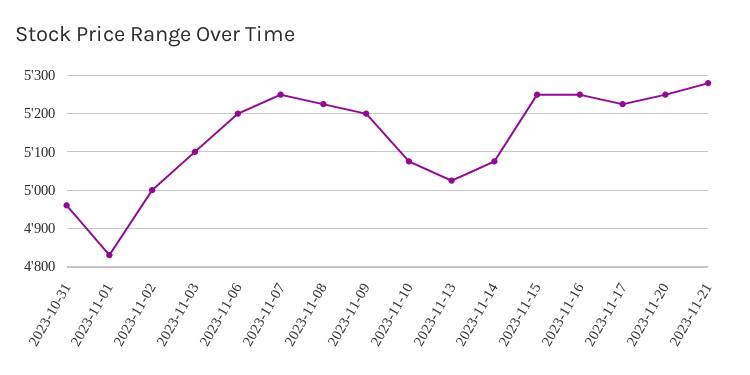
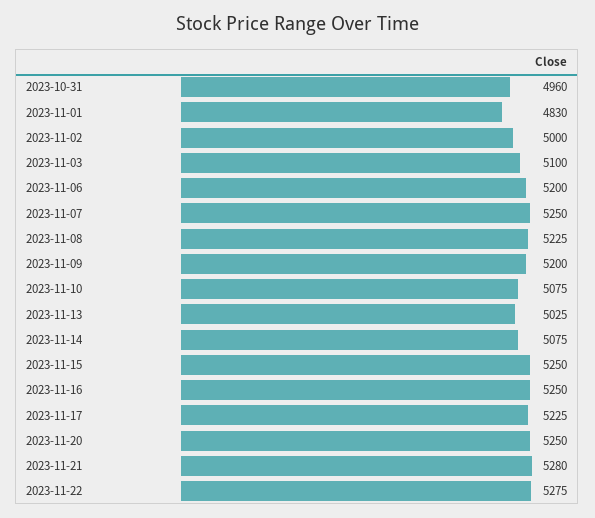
2023-11-22: none -> 5275

